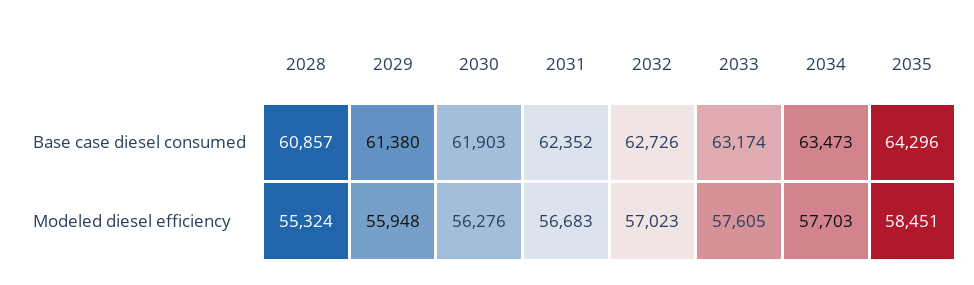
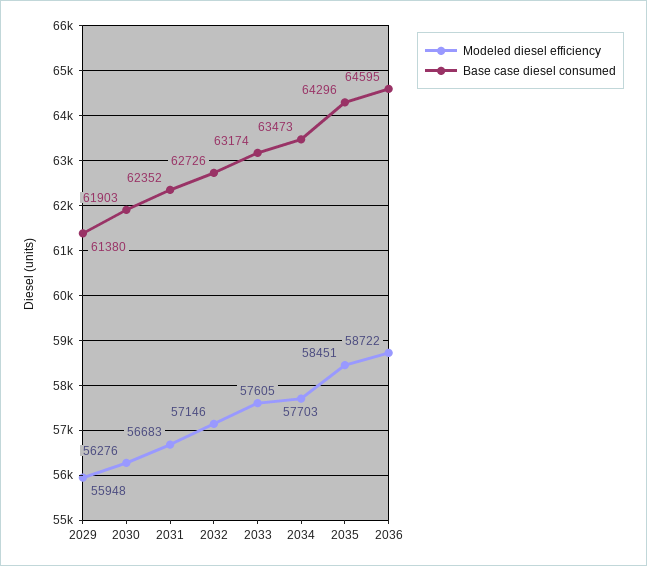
Base case diesel consumed, 2028: 60857 -> none
Modeled diesel efficiency, 2028: 55324 -> none
Modeled diesel efficiency, 2032: 57023 -> 57146
Modeled diesel efficiency, 2036: none -> 58722
Base case diesel consumed, 2036: none -> 64595

